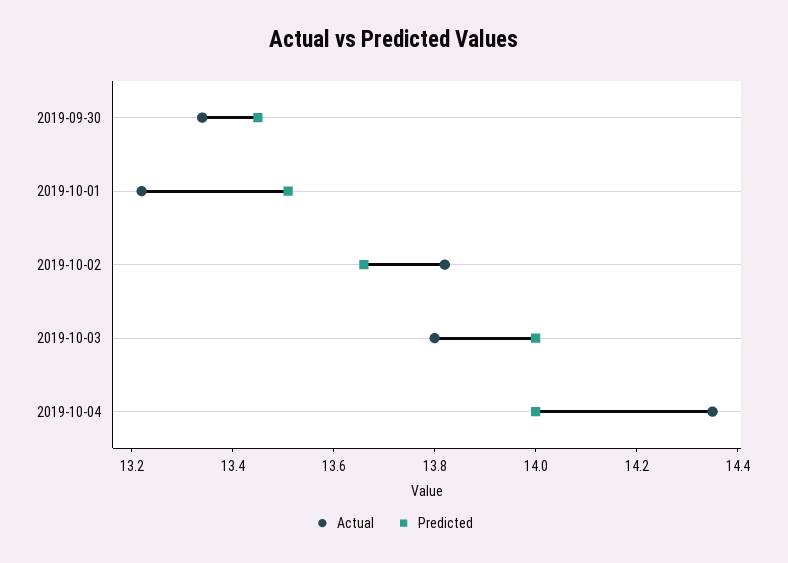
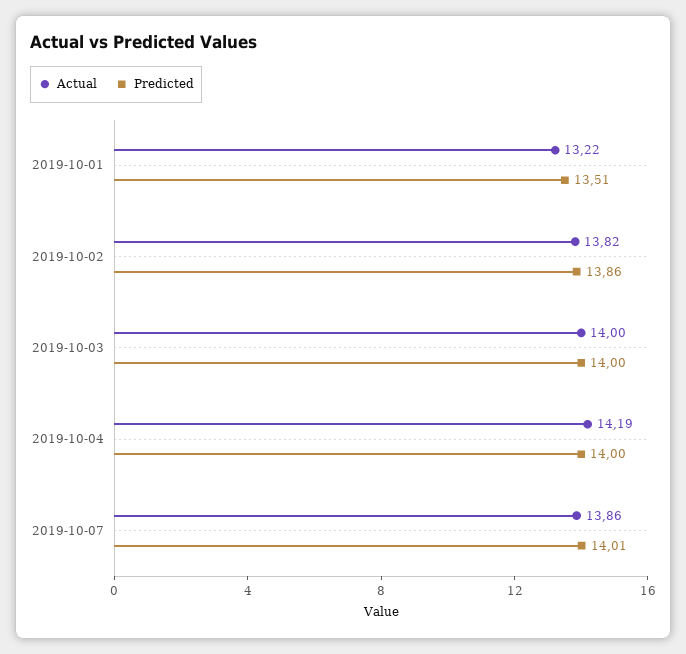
Actual, 2019-09-30: 13.35 -> none
Predicted, 2019-09-30: 13.45 -> none
Predicted, 2019-10-02: 13.65 -> 13.86
Actual, 2019-10-03: 13.8 -> 14
Actual, 2019-10-04: 14.35 -> 14.19
Actual, 2019-10-07: none -> 13.86
Predicted, 2019-10-07: none -> 14.01

